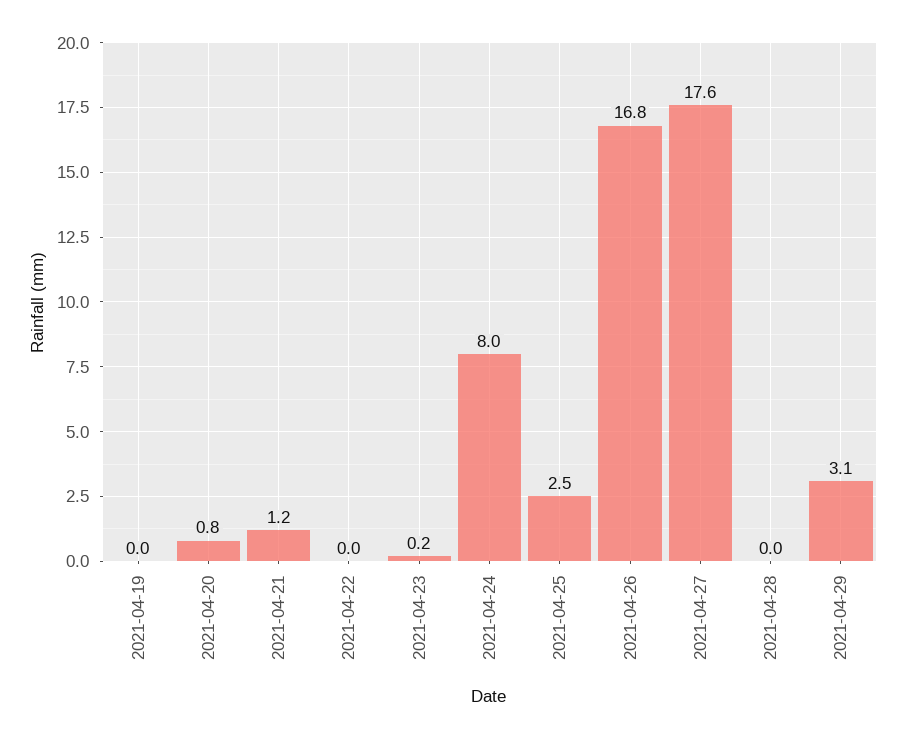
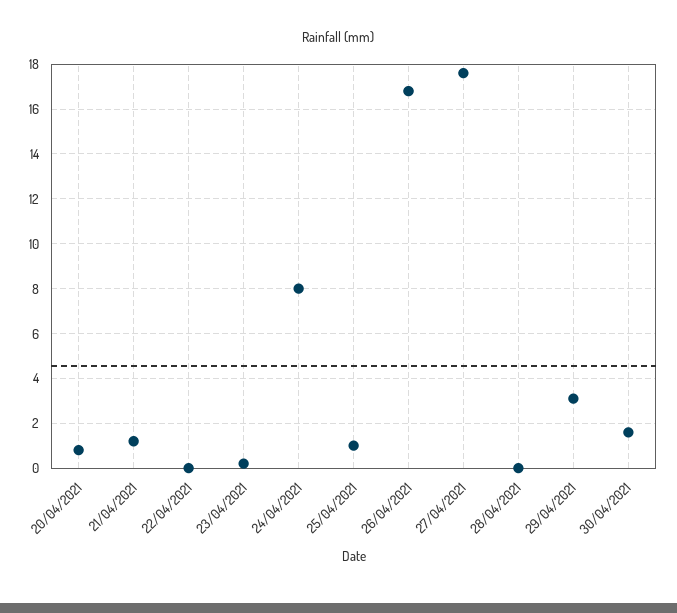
2021-04-19: 0 -> none
2021-04-25: 2.5 -> 1
30/04/2021: none -> 1.5

